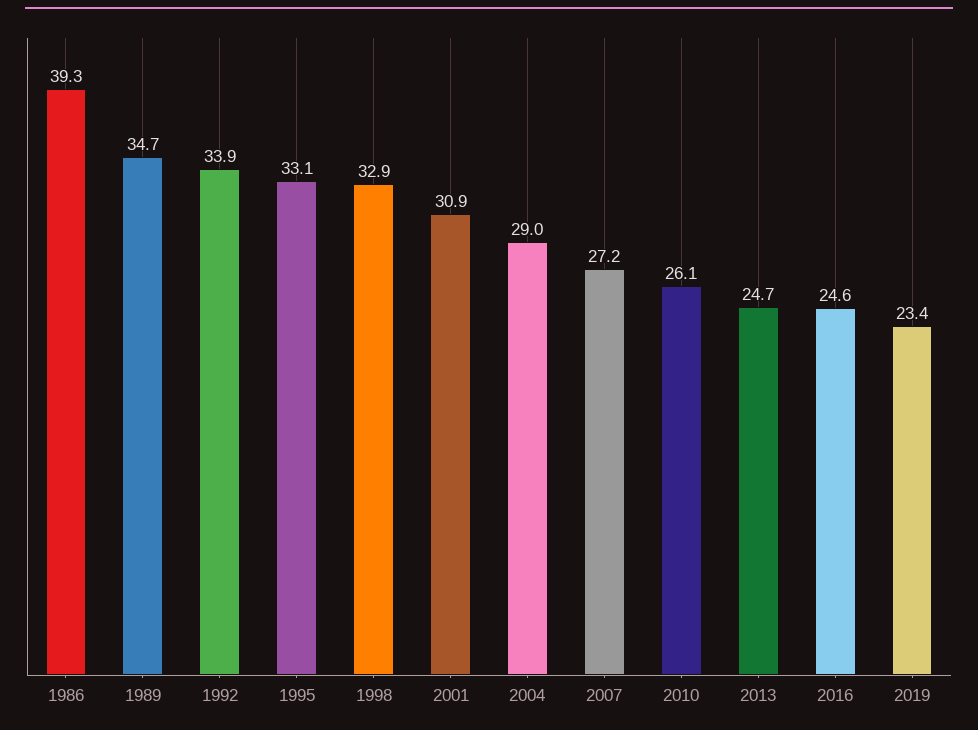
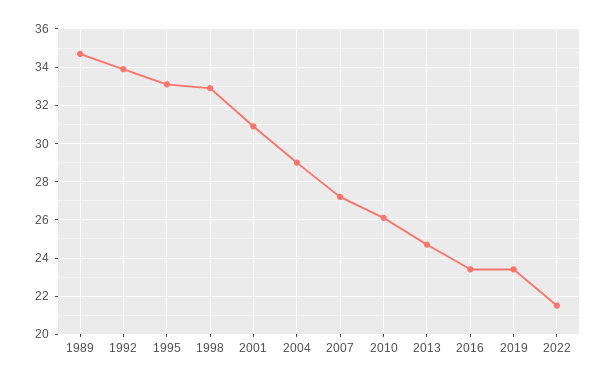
1986: 39.3 -> none
2016: 24.6 -> 23.5
2022: none -> 21.5

